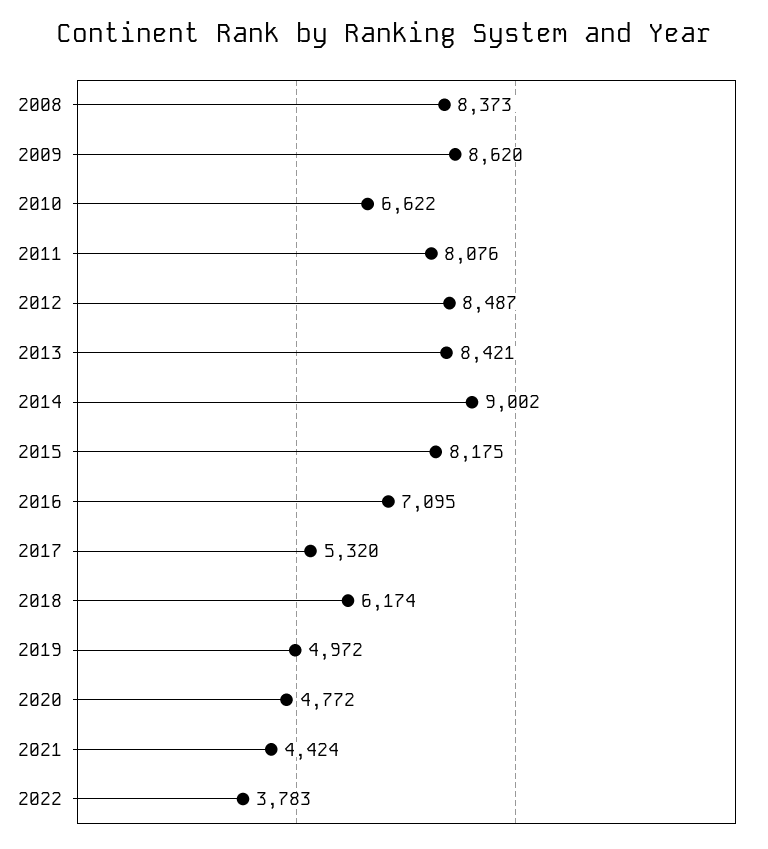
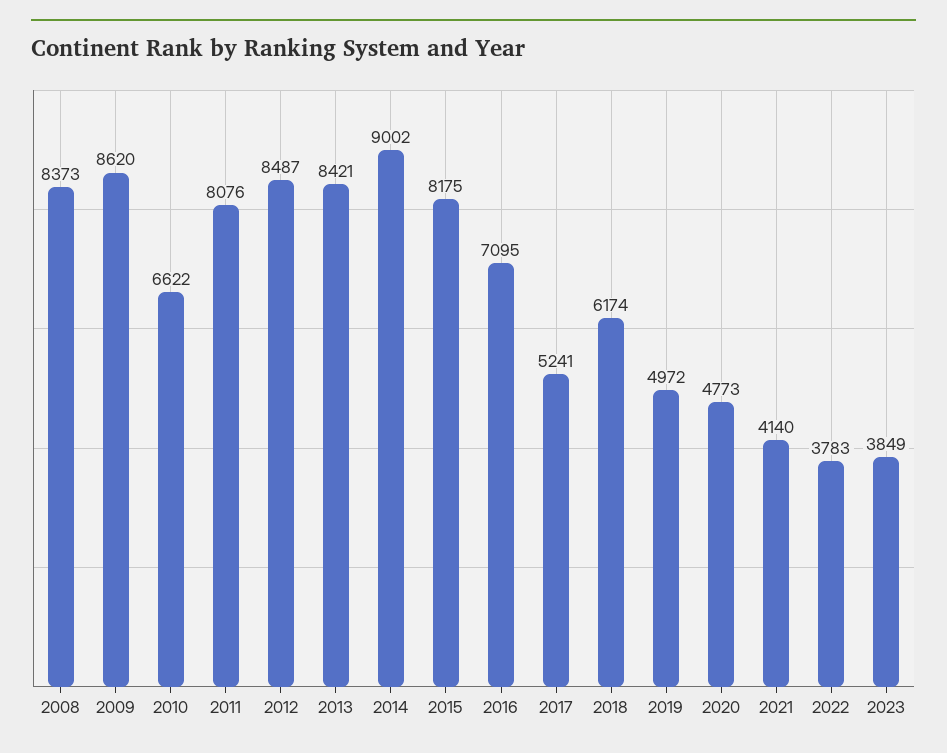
2017: 5320 -> 5241
2020: 4772 -> 4773
2021: 4424 -> 4140
2023: none -> 3849

